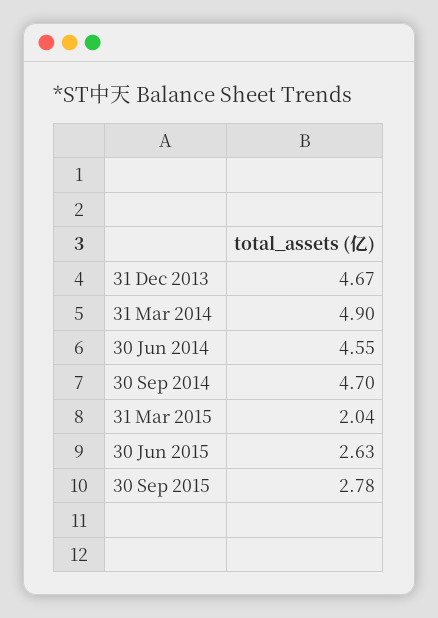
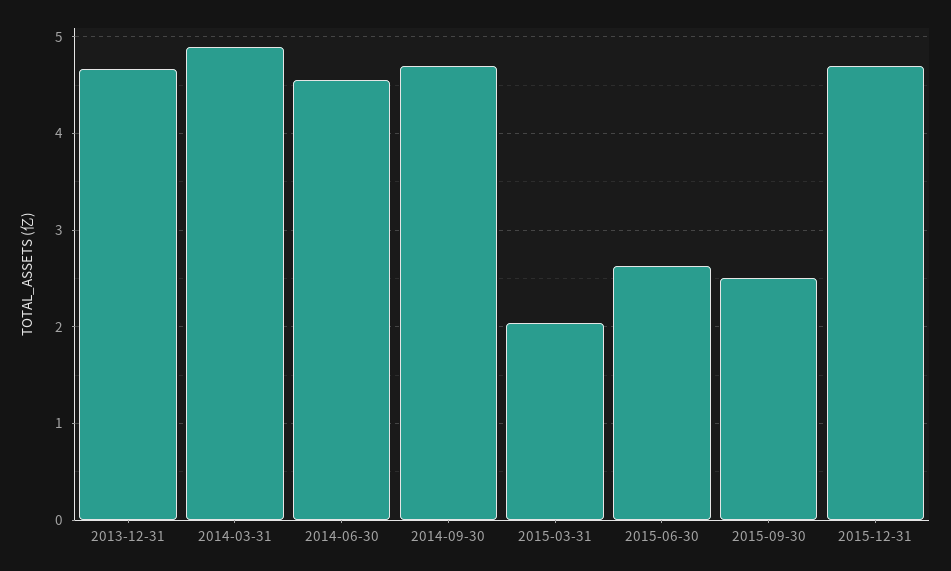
30 Sep 2015: 2.78 -> 2.5
2015-12-31: none -> 4.7

